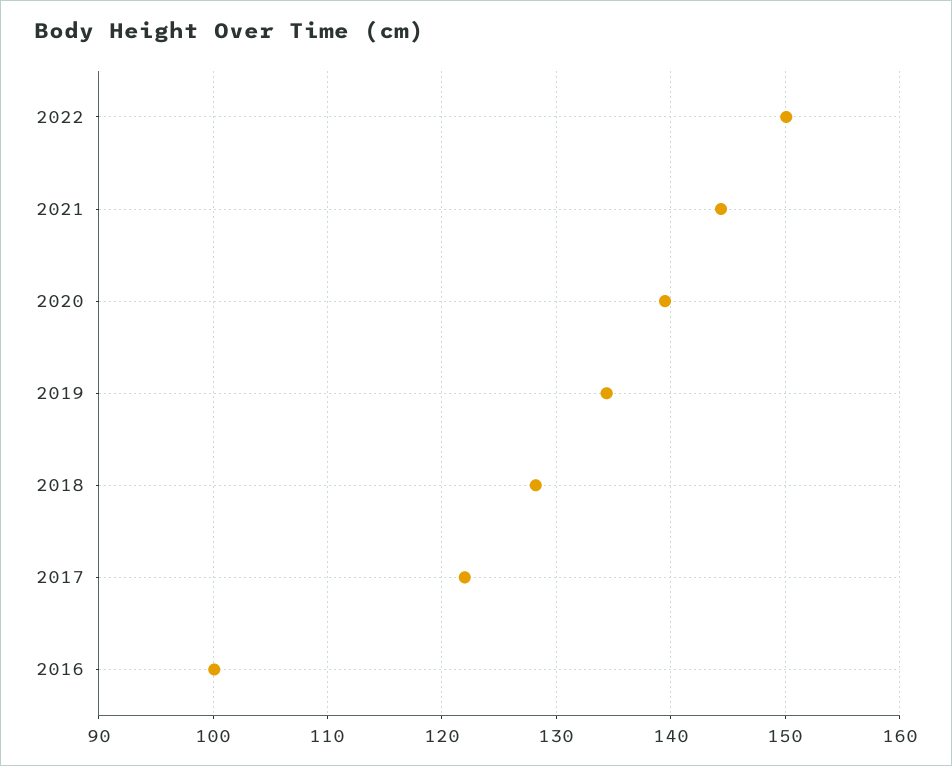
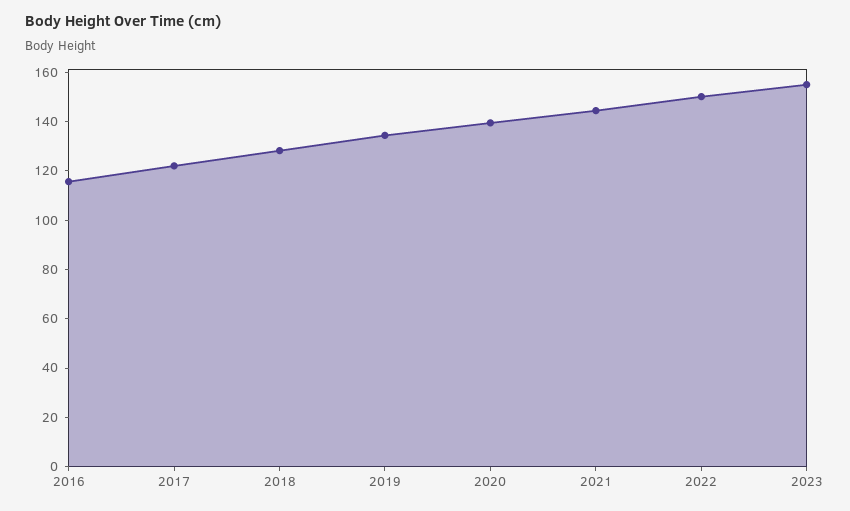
2016: 100 -> 115
2023: none -> 155

